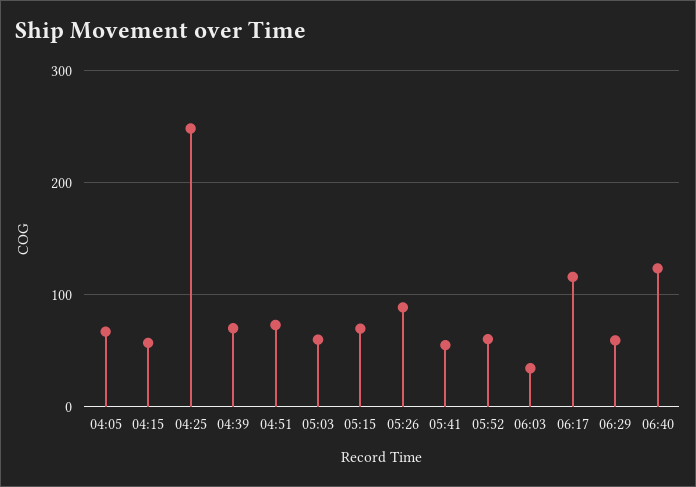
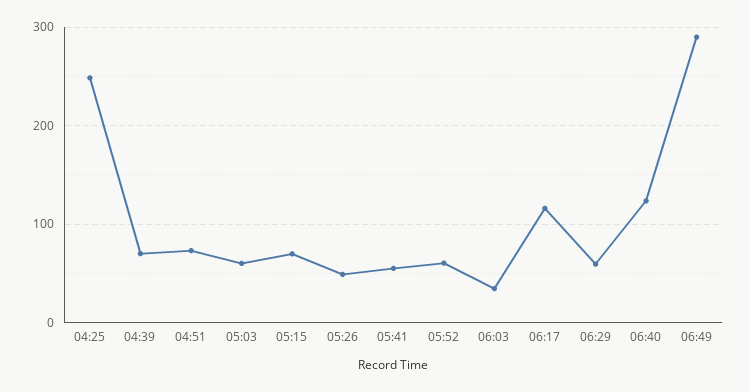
04:05: 70 -> none
04:15: 60 -> none
05:26: 90 -> 50
06:49: none -> 290

